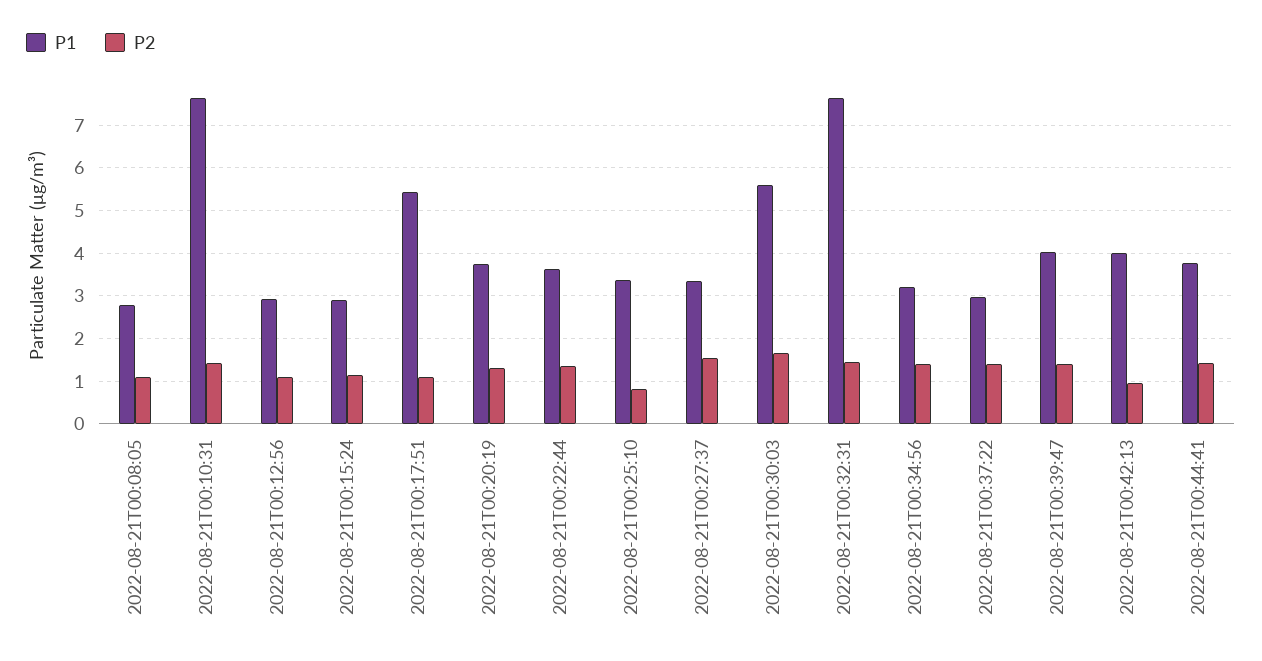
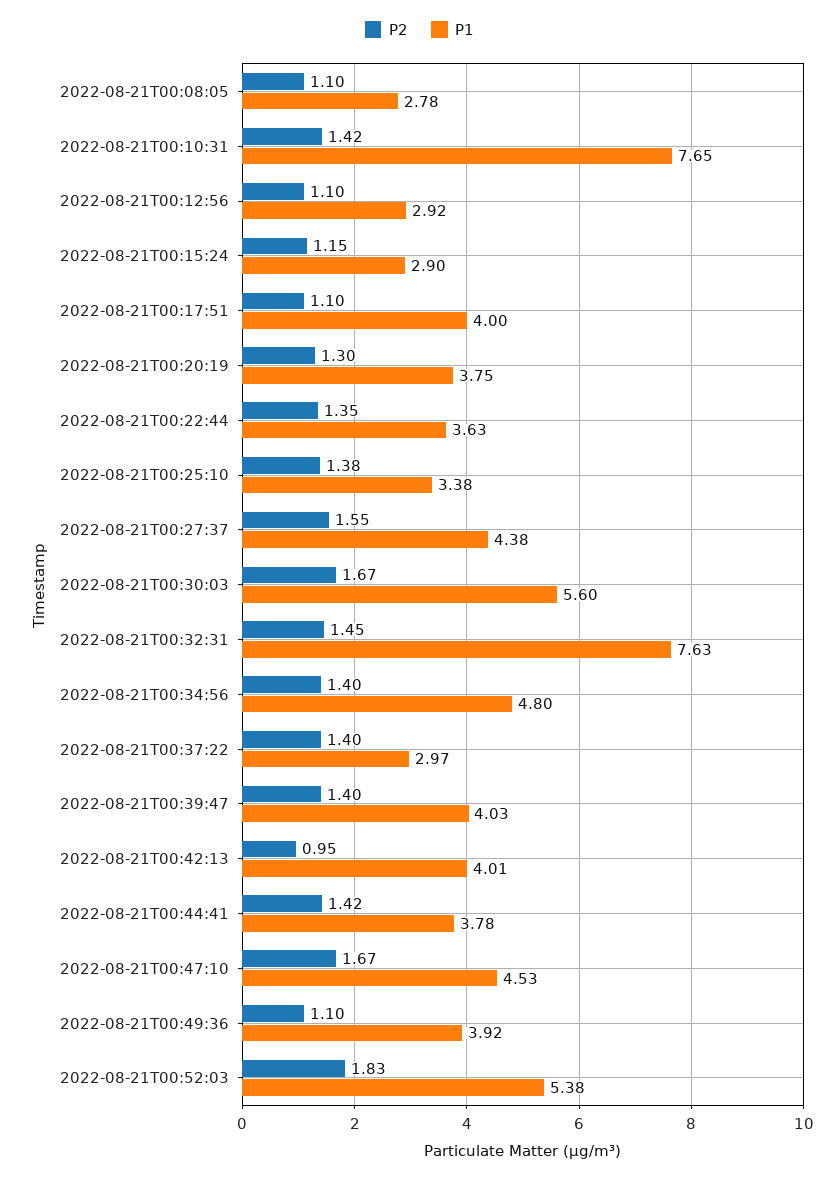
P1, 2022-08-21T00:17:51: 5.4 -> 4
P2, 2022-08-21T00:25:10: 0.8 -> 1.38
P1, 2022-08-21T00:27:37: 3.4 -> 4.38
P1, 2022-08-21T00:34:56: 3.2 -> 4.8
P2, 2022-08-21T00:47:10: none -> 1.67
P1, 2022-08-21T00:47:10: none -> 4.53
P2, 2022-08-21T00:49:36: none -> 1.1
P1, 2022-08-21T00:49:36: none -> 3.92
P2, 2022-08-21T00:52:03: none -> 1.83
P1, 2022-08-21T00:52:03: none -> 5.38

